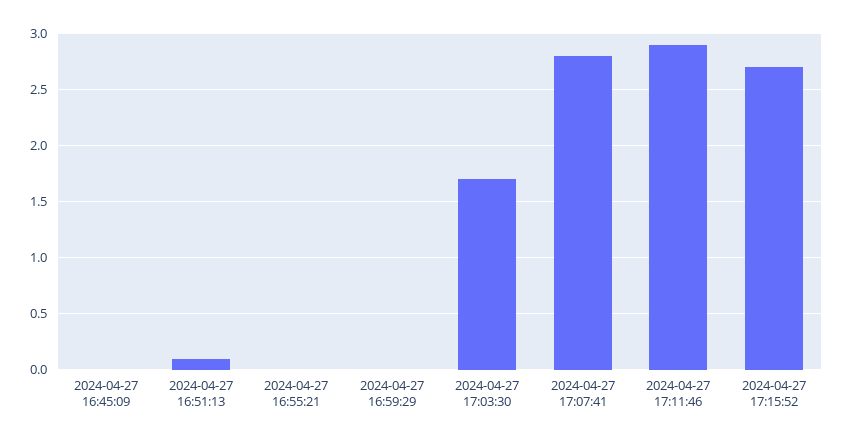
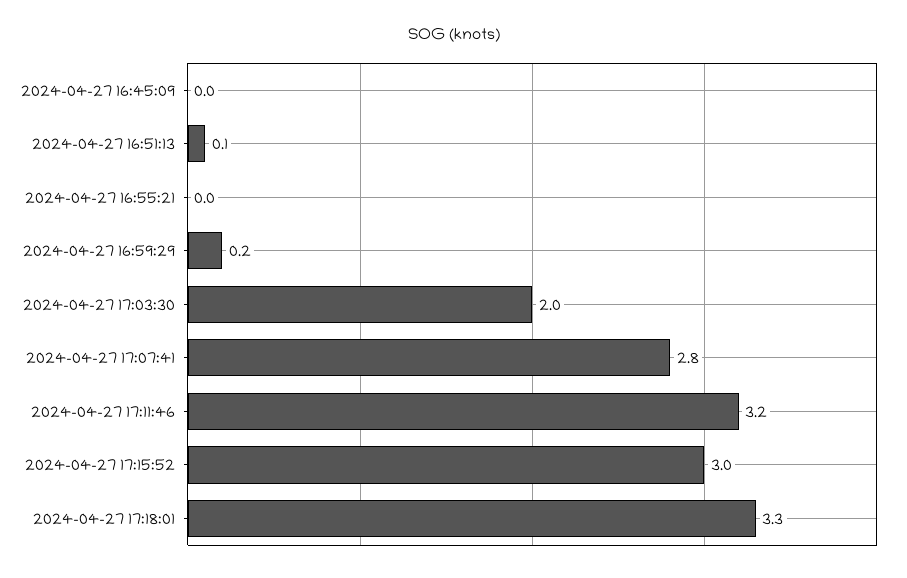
2024-04-27 16:59:29: 0 -> 0.2
2024-04-27 17:03:30: 1.7 -> 2
2024-04-27 17:11:46: 2.9 -> 3.2
2024-04-27 17:15:52: 2.7 -> 3
2024-04-27 17:18:01: none -> 3.3

